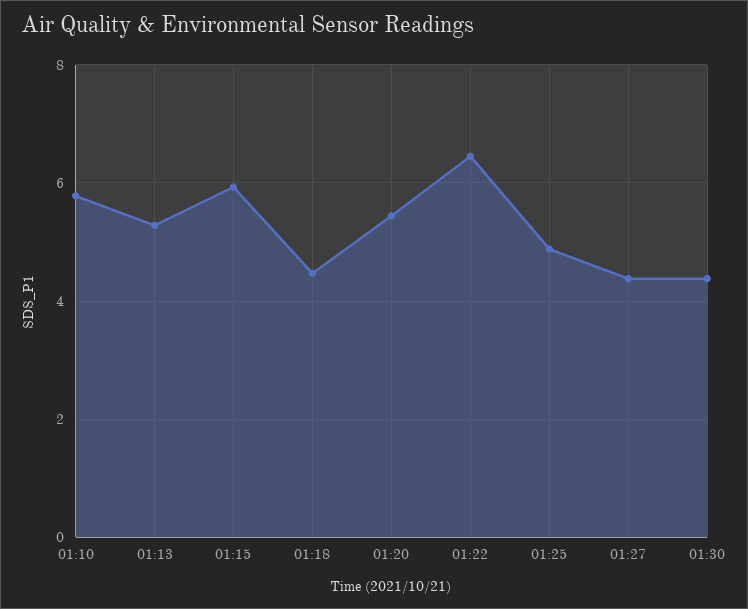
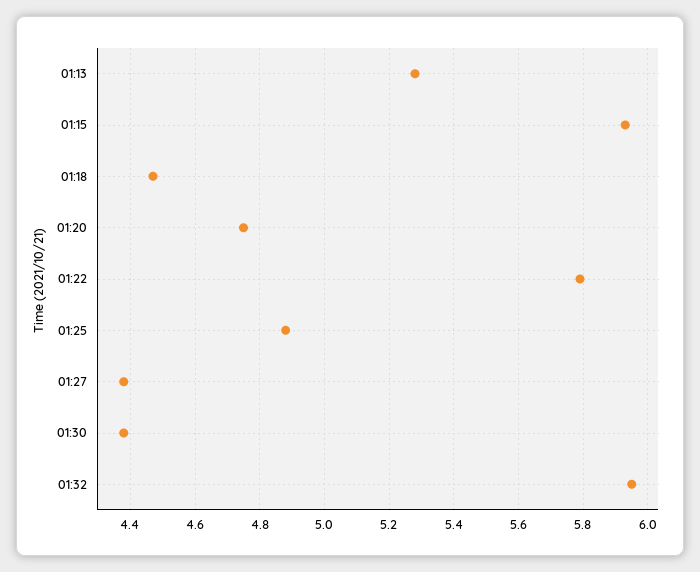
01:10: 5.8 -> none
01:20: 5.4 -> 4.75
01:22: 6.4 -> 5.8
01:32: none -> 5.95

